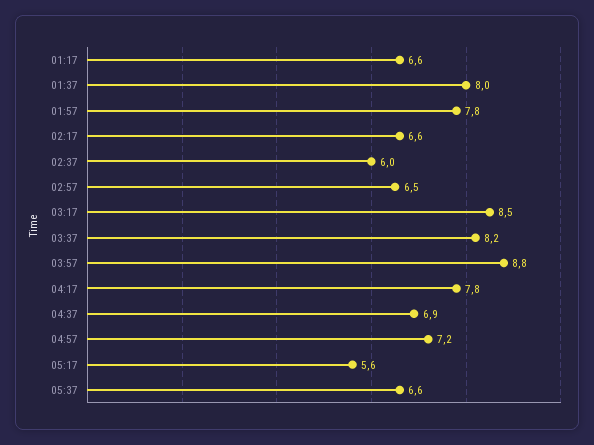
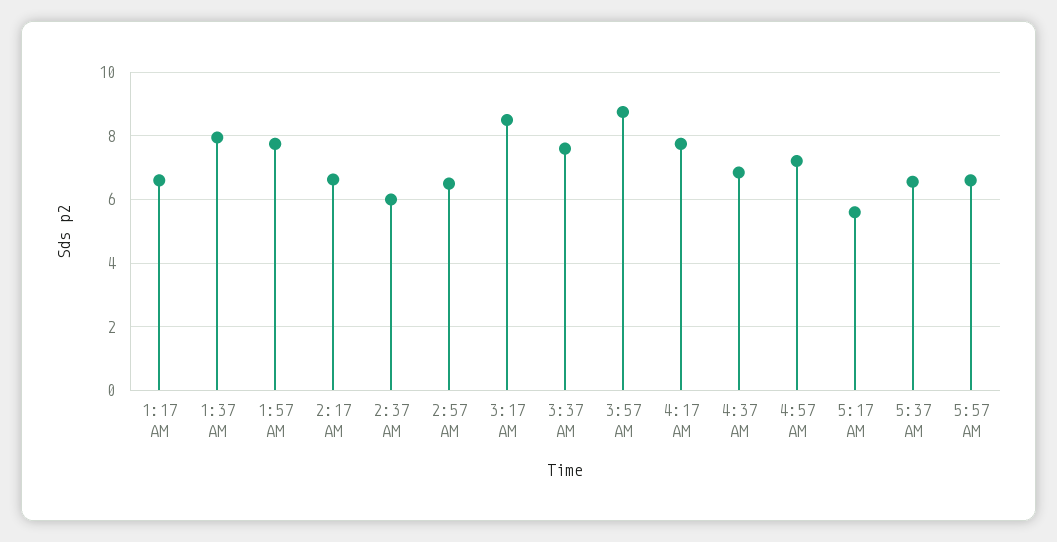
03:37: 8.2 -> 7.6
5:57 AM: none -> 6.6

